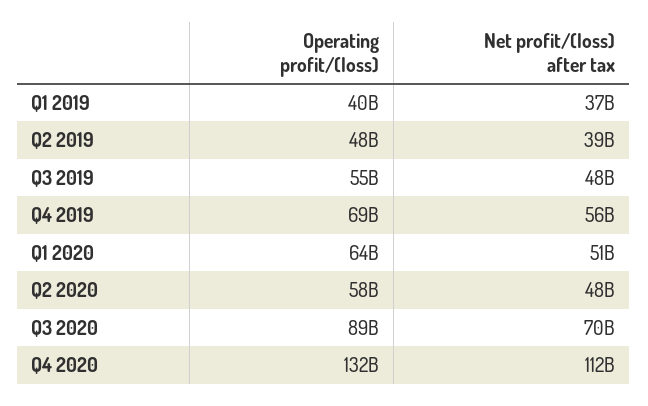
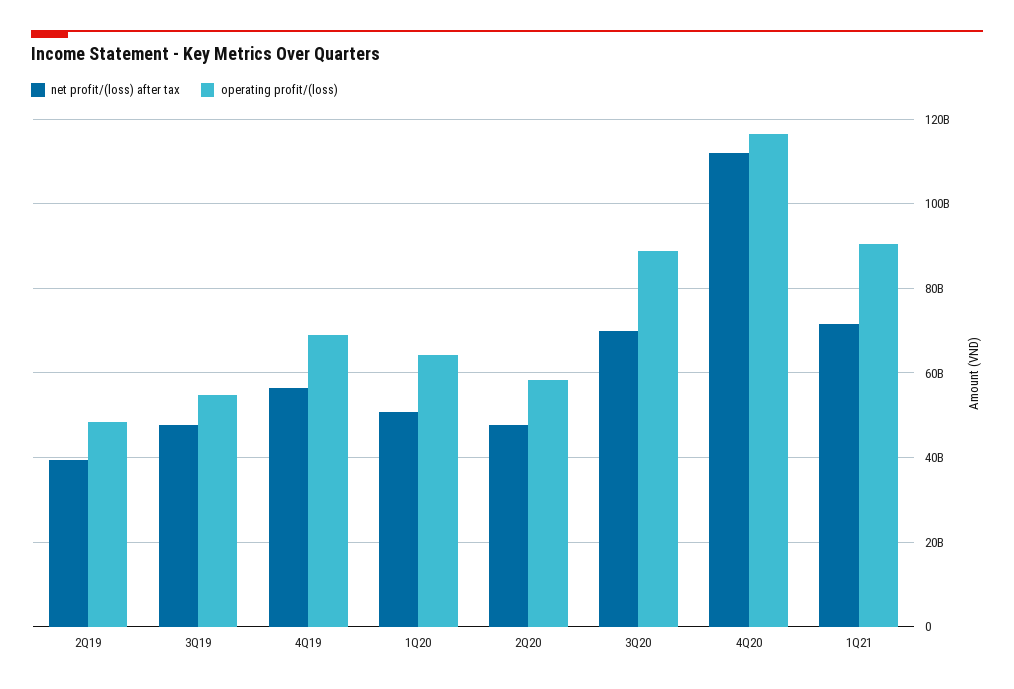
Operating profit/(loss), Q1 2019: 40000000000 -> none
Net profit/(loss) after tax, Q1 2019: 37000000000 -> none
Operating profit/(loss), Q4 2020: 132000000000 -> 116000000000
Net profit/(loss) after tax, 1Q21: none -> 72000000000
Operating profit/(loss), 1Q21: none -> 90000000000

